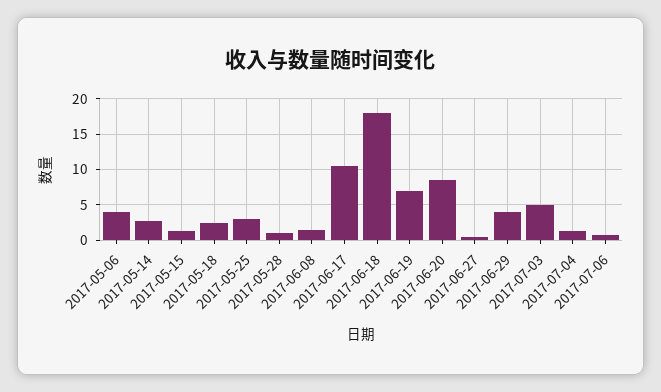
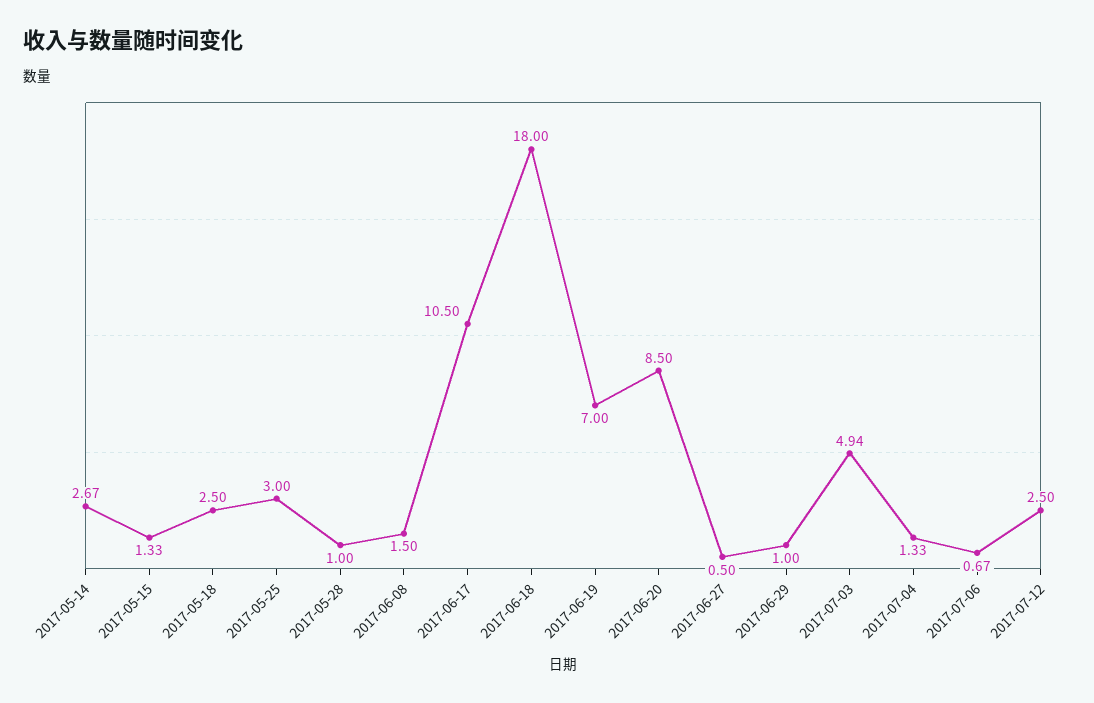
2017-05-06: 4 -> none
2017-06-29: 4 -> 1
2017-07-12: none -> 2.5

